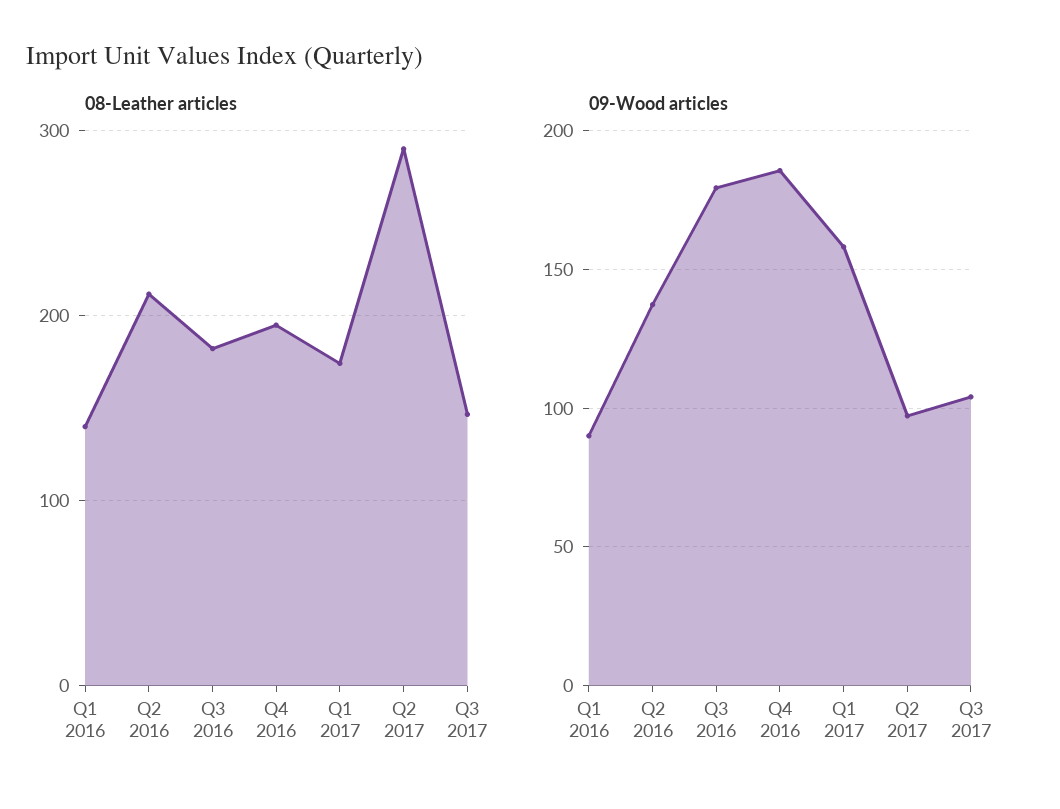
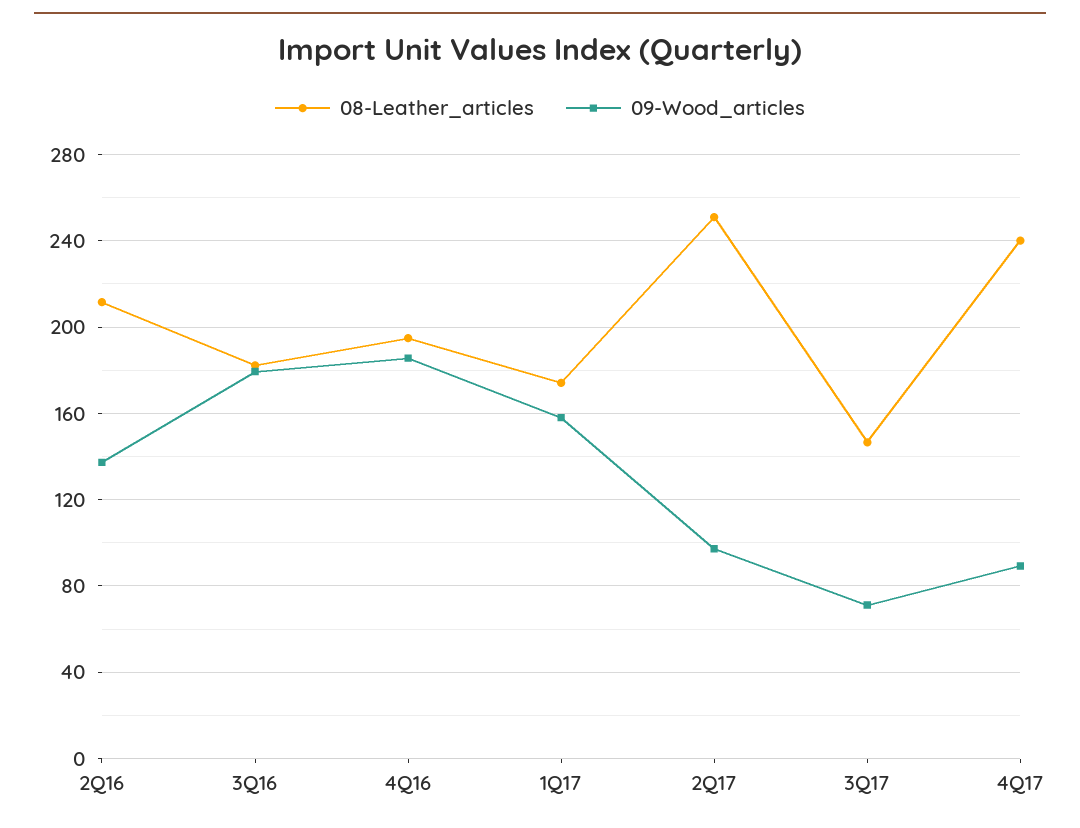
08-Leather articles, Q1 2016: 140 -> none
08-Leather articles, Q2 2017: 290 -> 250
09-Wood articles, Q1 2016: 90 -> none
09-Wood articles, Q3 2017: 105 -> 70
08-Leather articles, 4Q17: none -> 240
09-Wood articles, 4Q17: none -> 90

